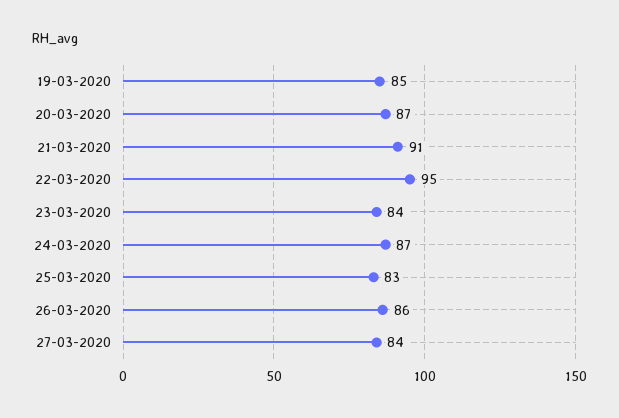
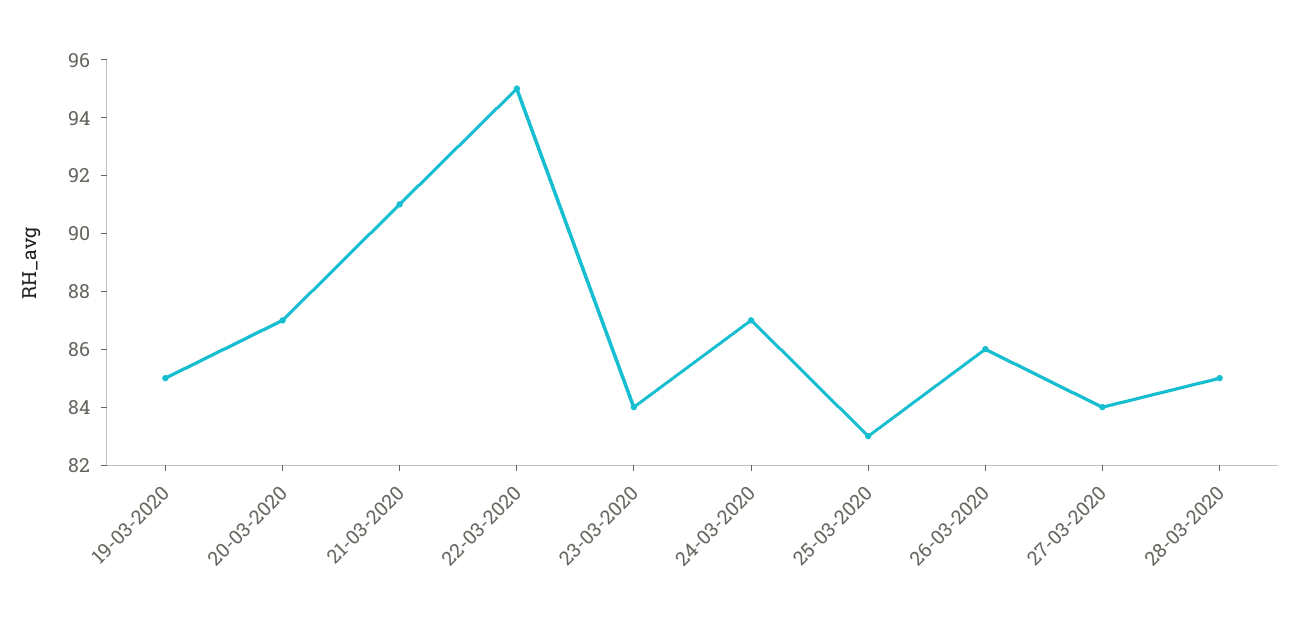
28-03-2020: none -> 85

